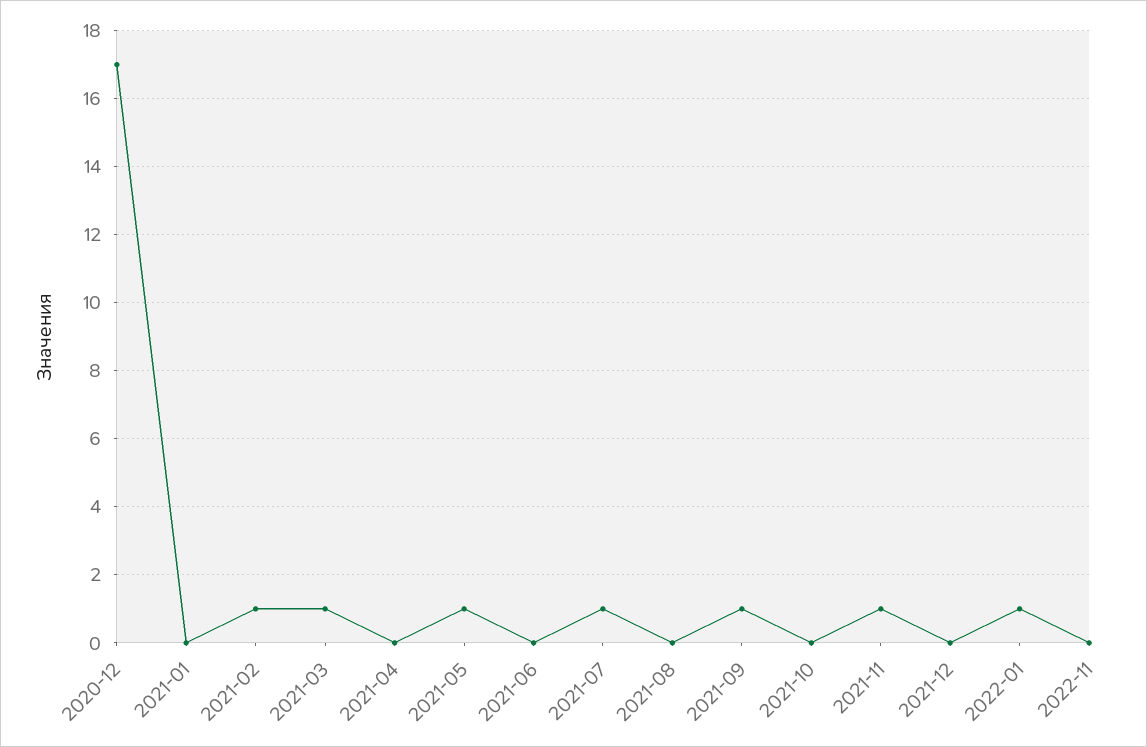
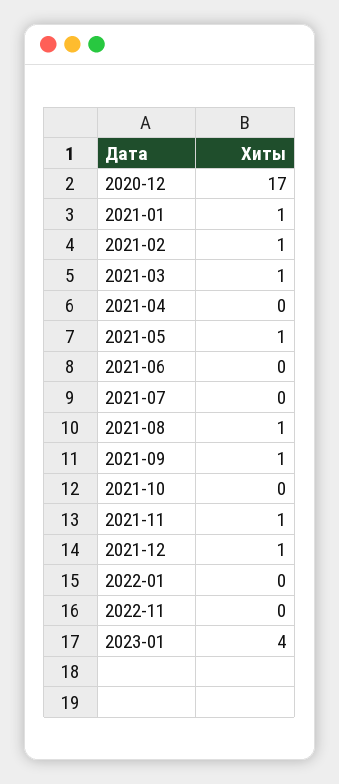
2021-01: 0 -> 1
2021-07: 1 -> 0
2021-08: 0 -> 1
2021-12: 0 -> 1
2022-01: 1 -> 0
2023-01: none -> 4

